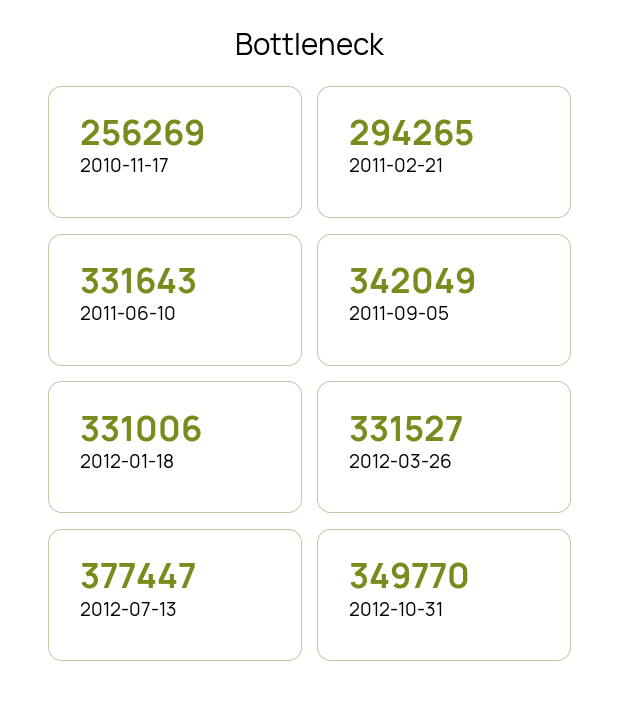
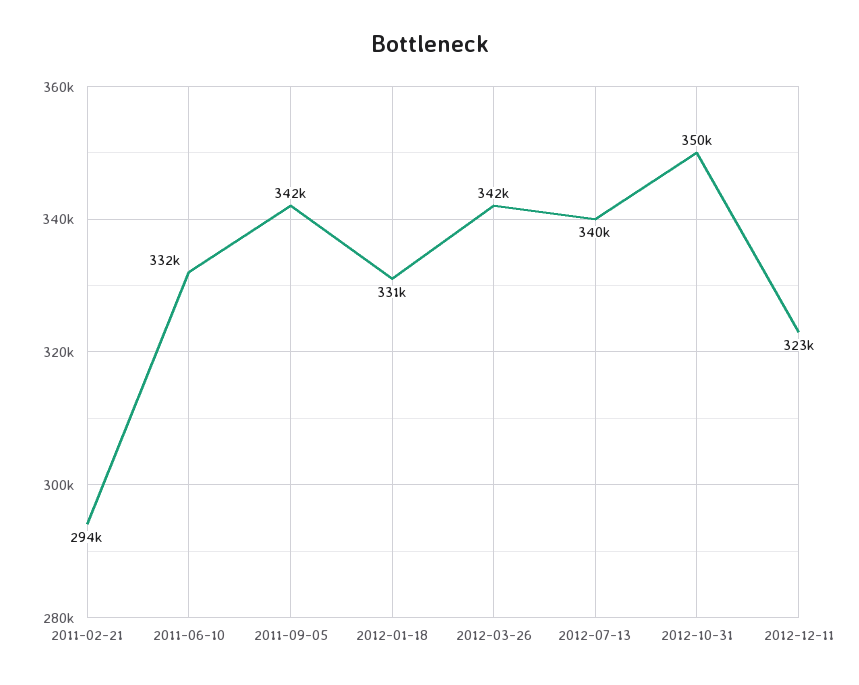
2010-11-17: 256269 -> none
2012-03-26: 331527 -> 342000
2012-07-13: 377447 -> 340000
2012-12-11: none -> 323000

